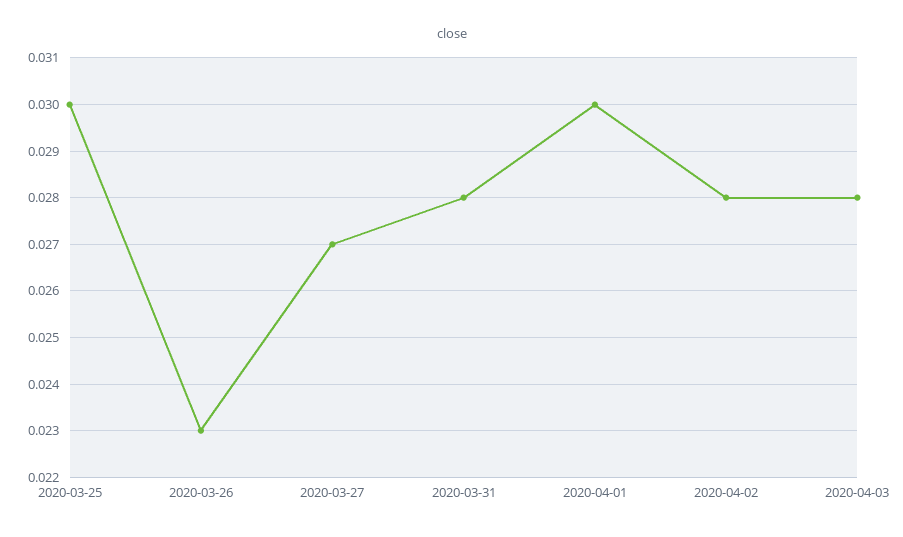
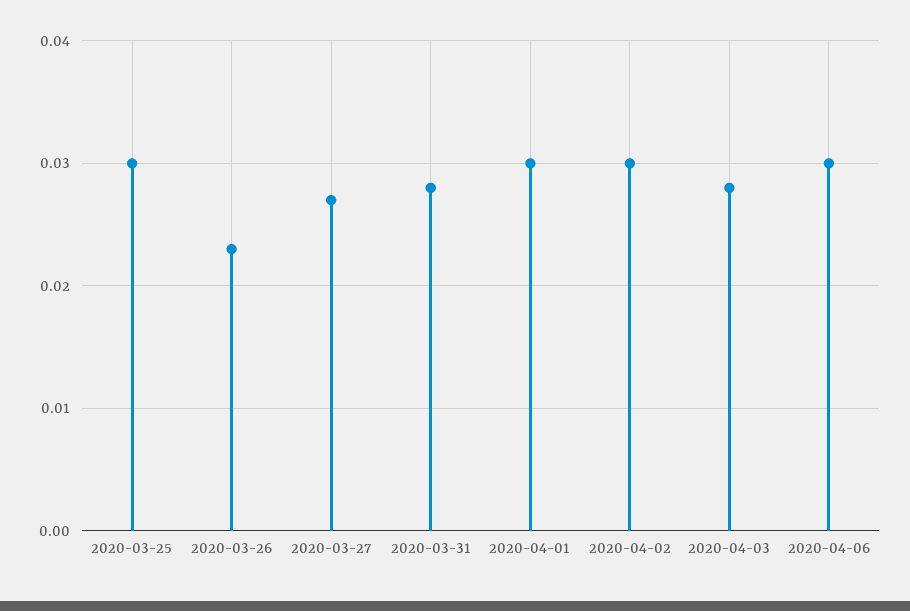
2020-04-02: 0.028 -> 0.03
2020-04-06: none -> 0.03

